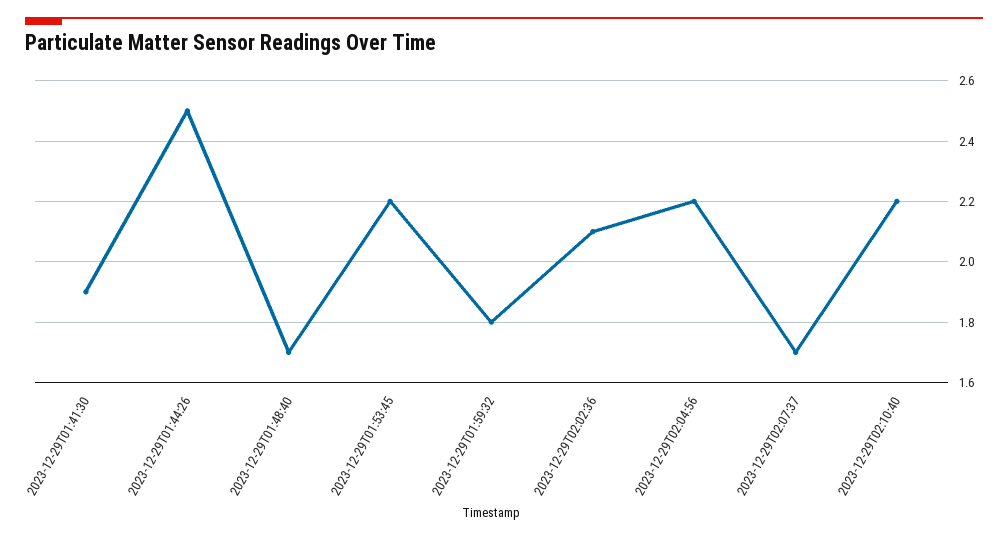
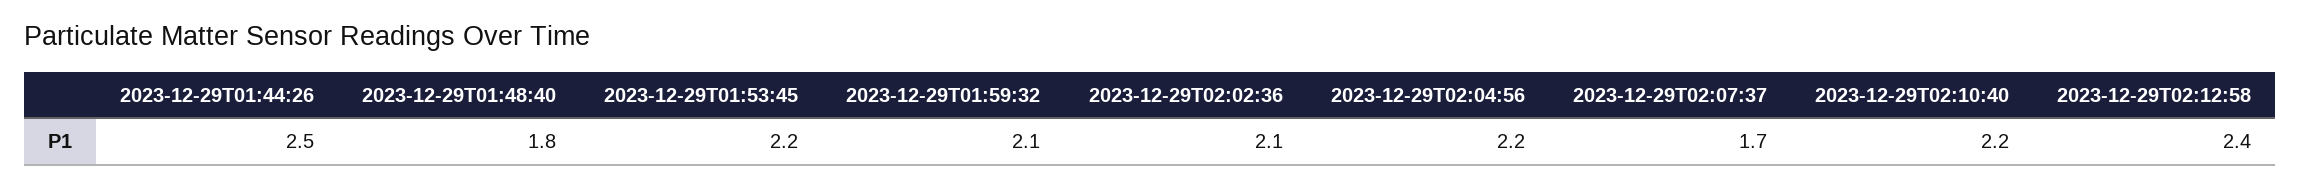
2023-12-29T01:41:30: 1.9 -> none
2023-12-29T01:48:40: 1.7 -> 1.8
2023-12-29T01:59:32: 1.8 -> 2.1
2023-12-29T02:12:58: none -> 2.4

